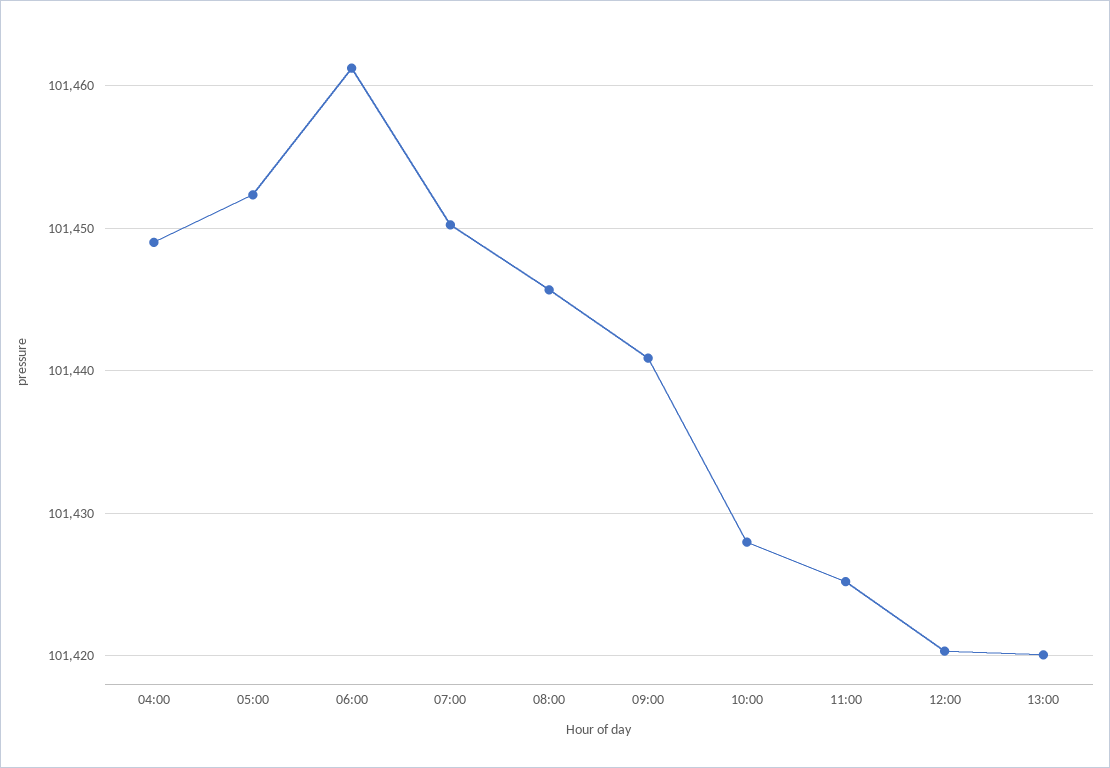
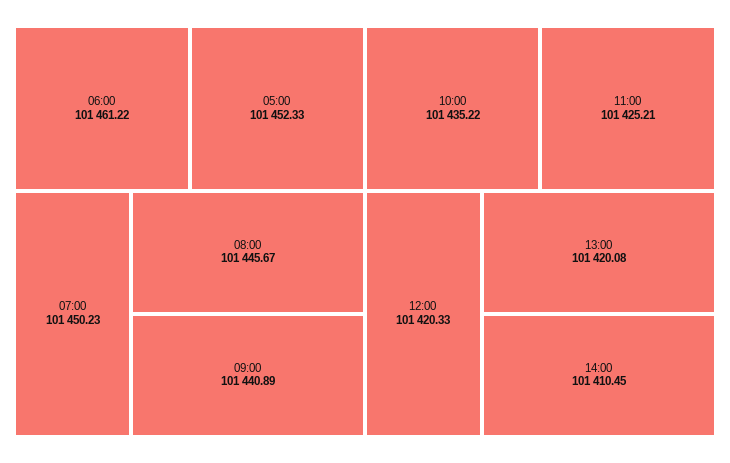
04:00: 101449 -> none
10:00: 101428 -> 101435.22
14:00: none -> 101410.45

